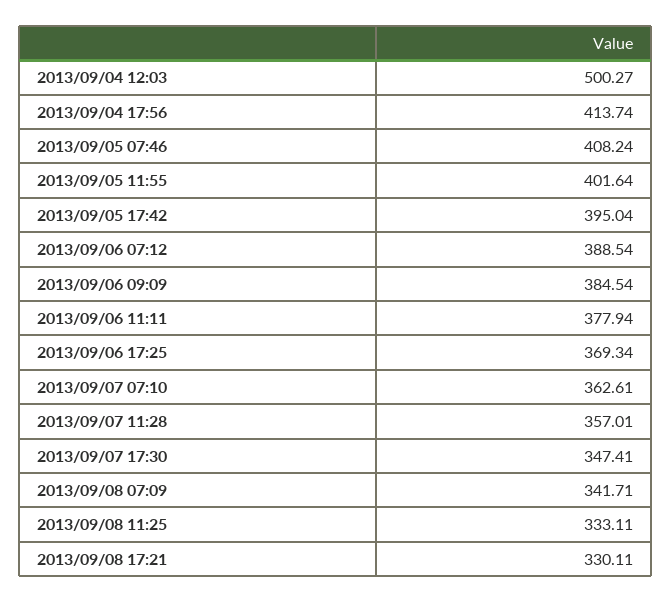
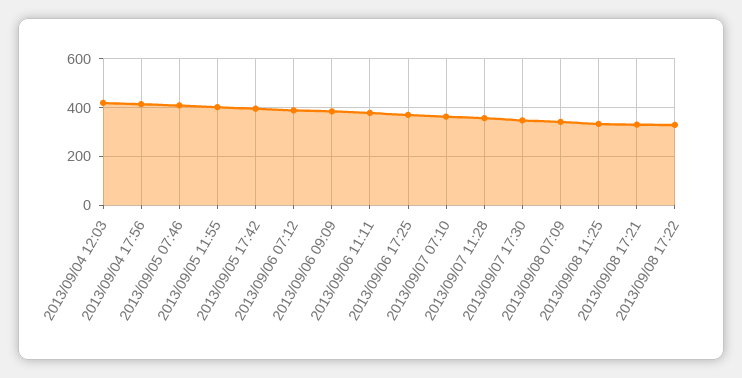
2013/09/04 12:03: 500.27 -> 425
2013/09/08 17:22: none -> 325

